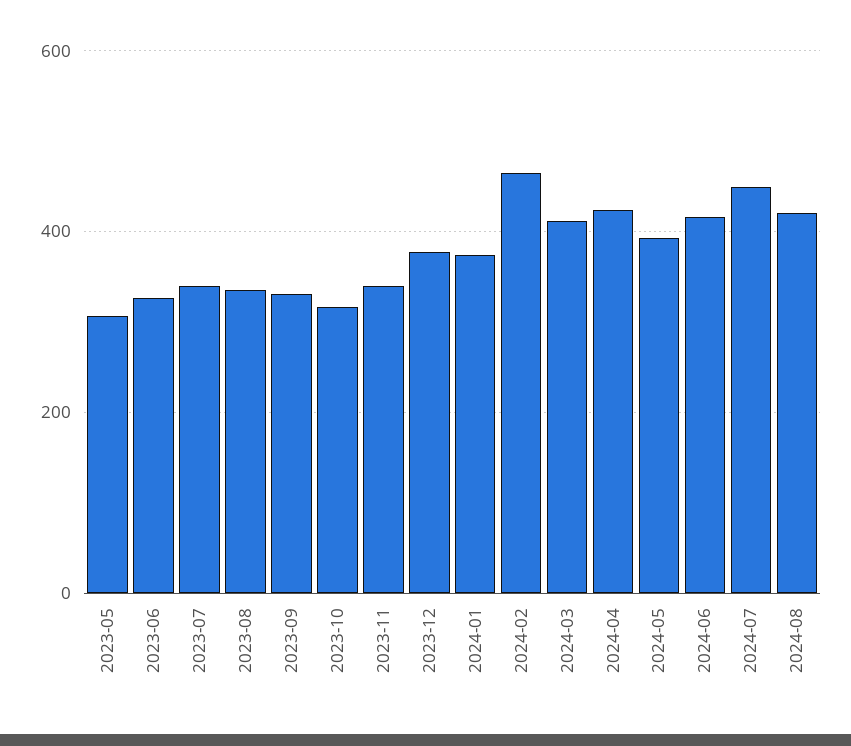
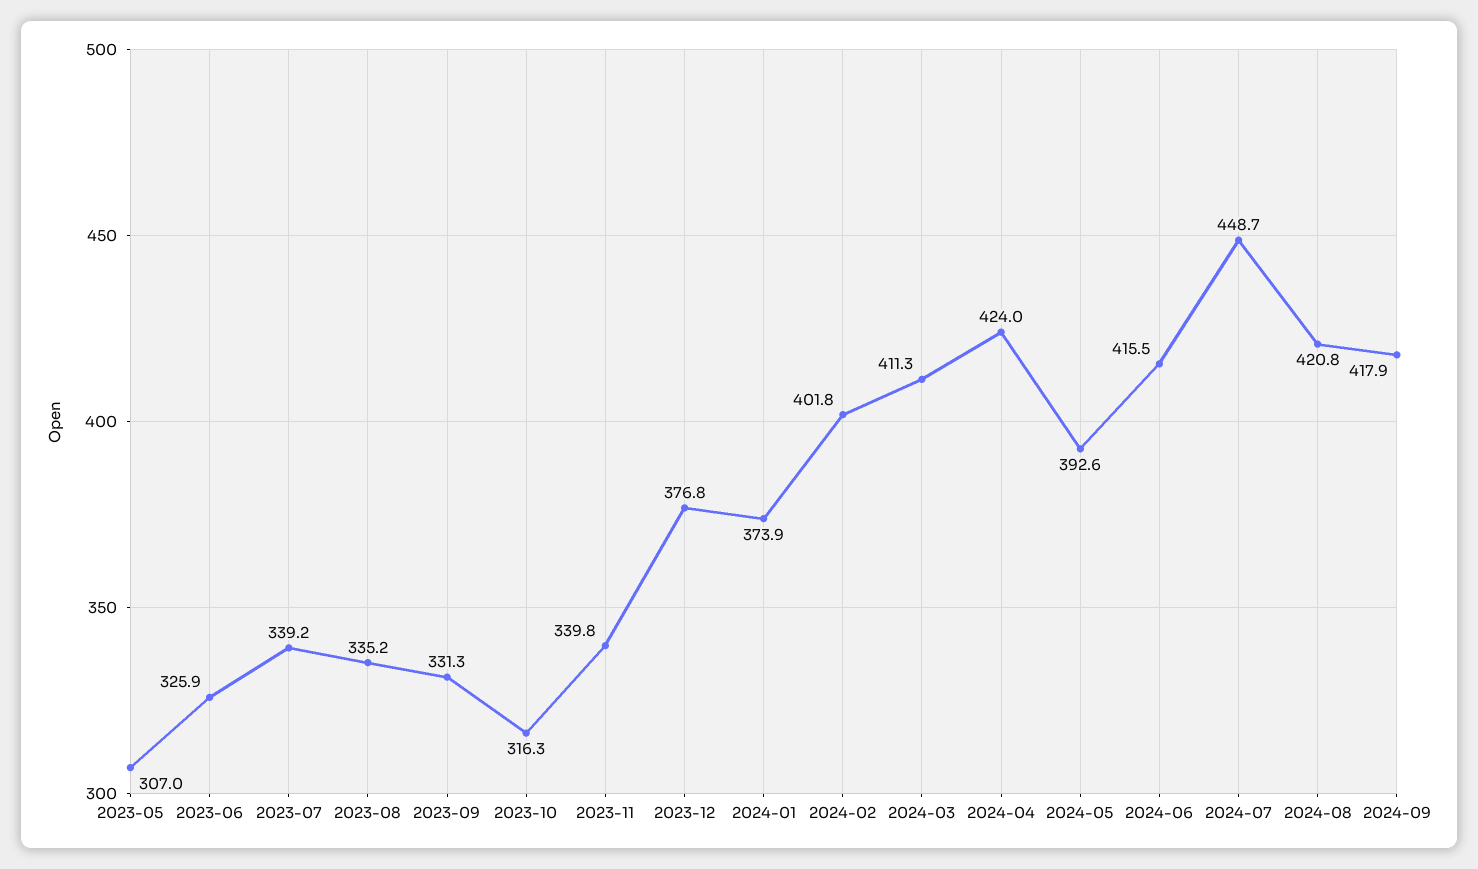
2024-02: 460 -> 401.8
2024-09: none -> 417.9

